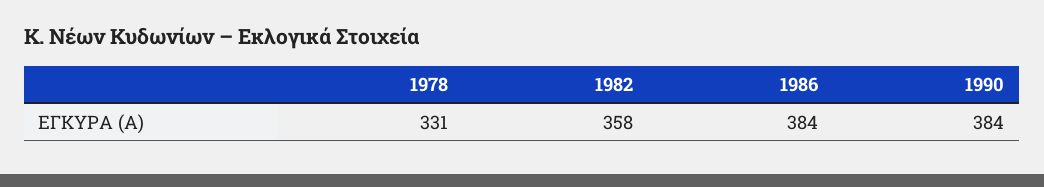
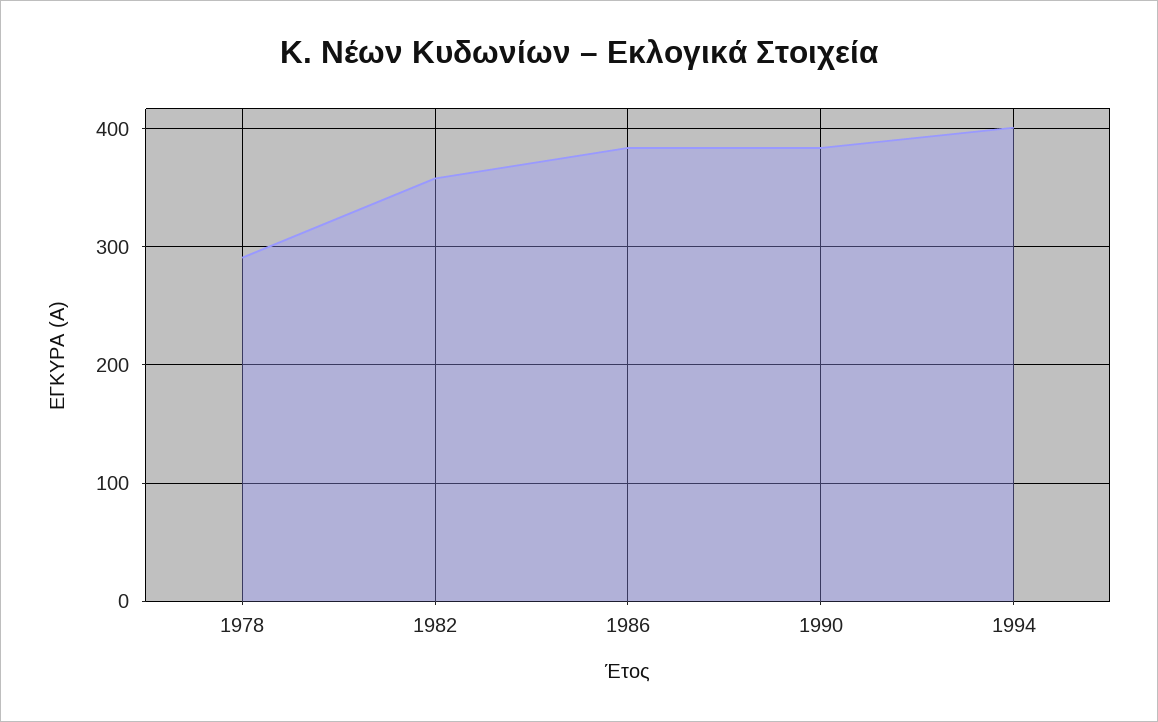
1978: 331 -> 290
1994: none -> 400

